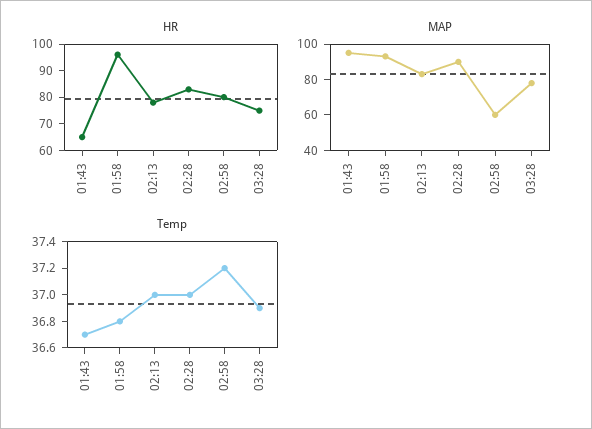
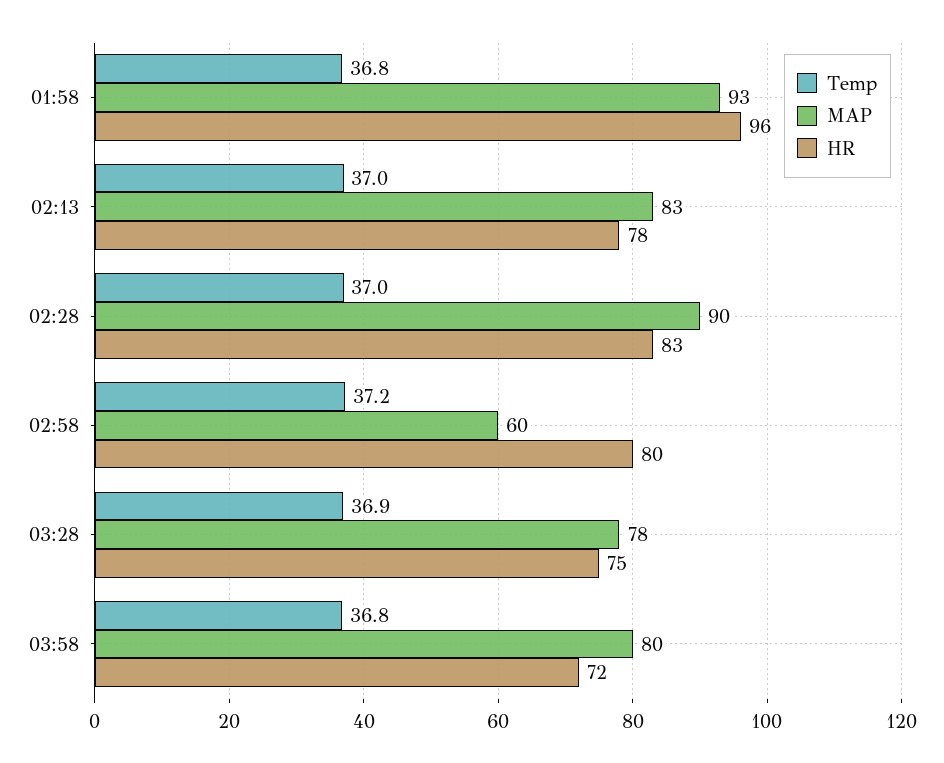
HR, 01:43: 65 -> none
MAP, 01:43: 95 -> none
Temp, 01:43: 36.7 -> none
Temp, 03:58: none -> 36.8
MAP, 03:58: none -> 80
HR, 03:58: none -> 72

